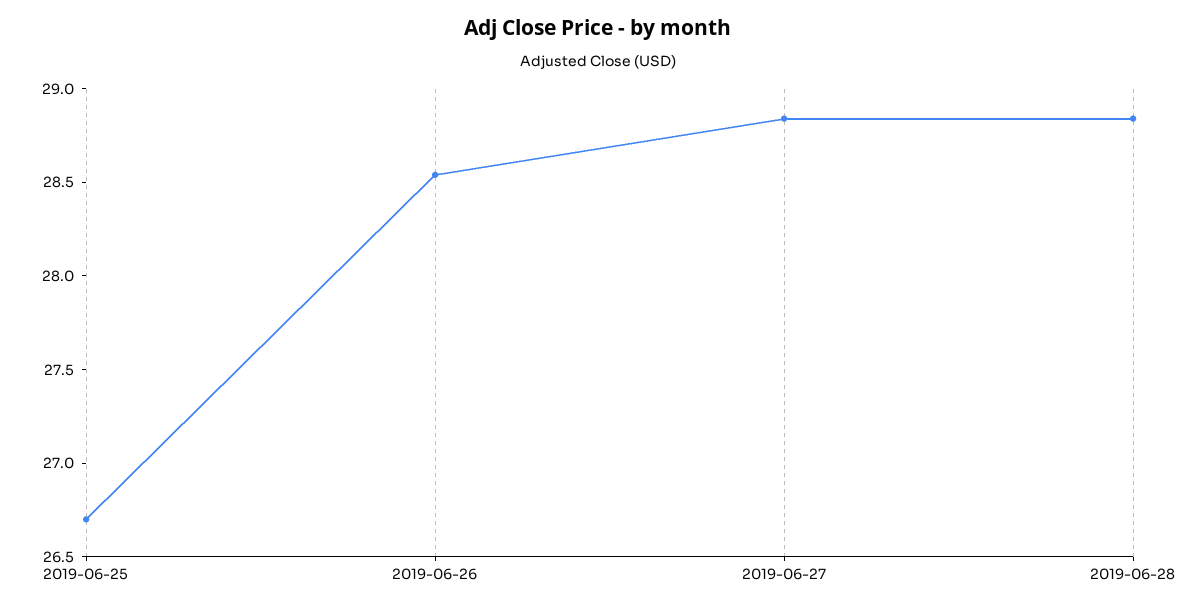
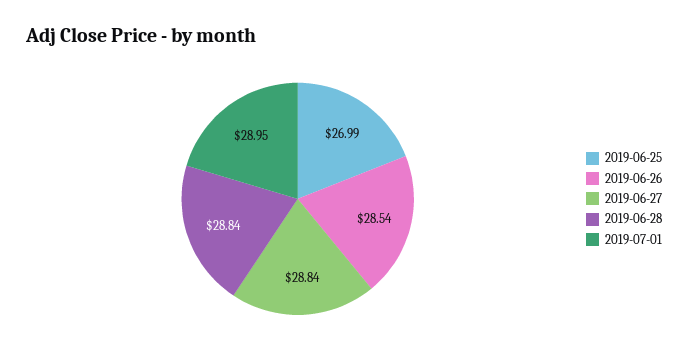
2019-06-25: 26.7 -> 26.99
2019-07-01: none -> 28.95

